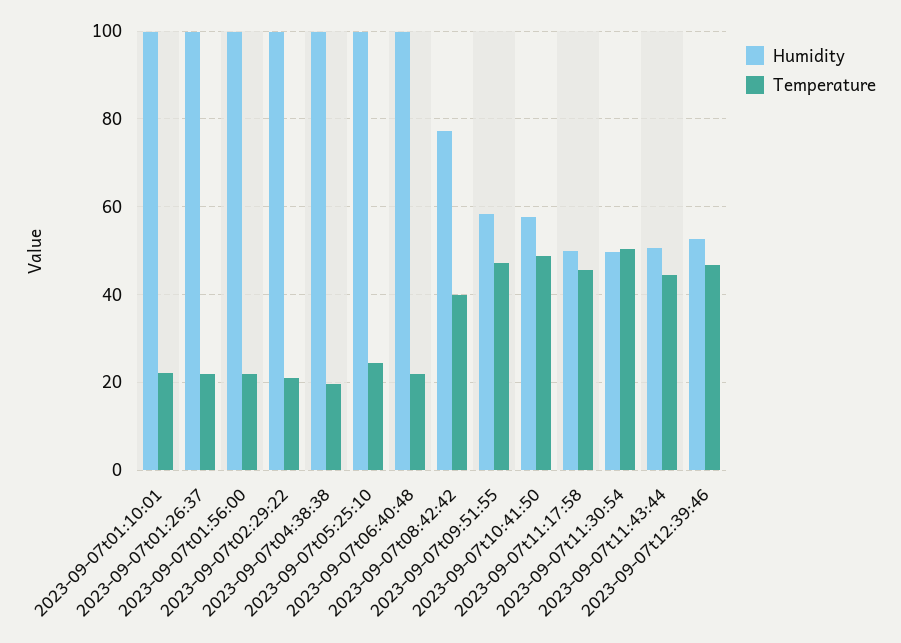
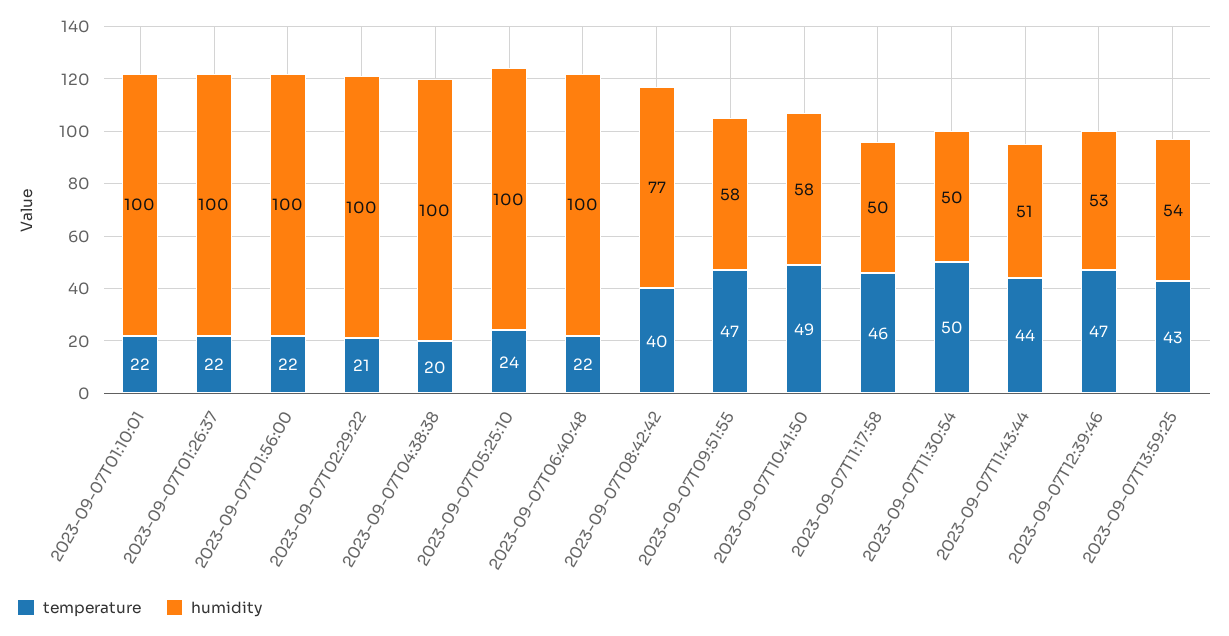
Temperature, 2023-09-07T13:59:25: none -> 43
Humidity, 2023-09-07T13:59:25: none -> 54

